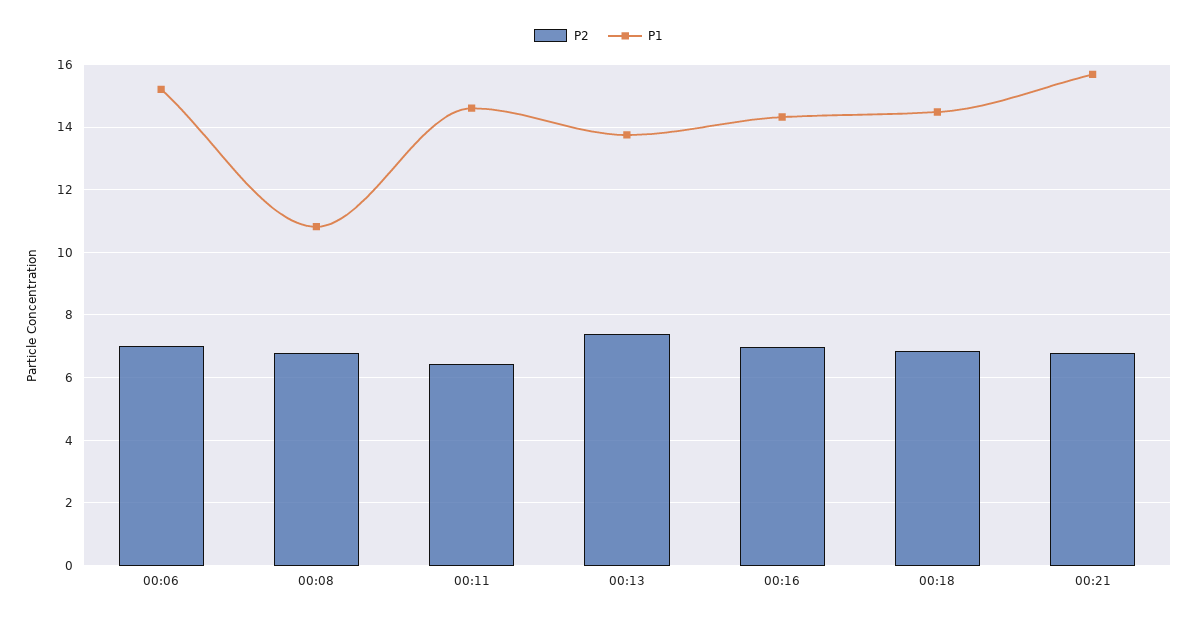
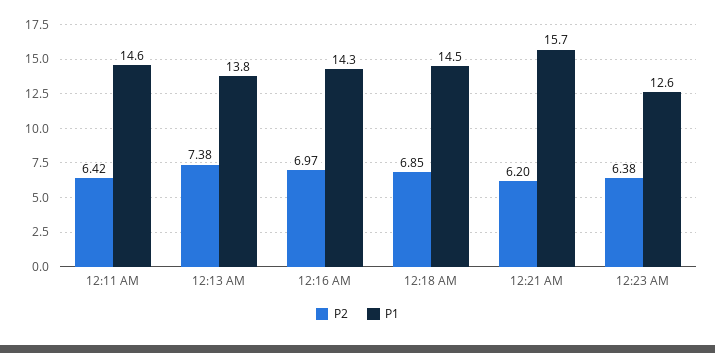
P2, 00:06: 7 -> none
P1, 00:06: 15.2 -> none
P2, 00:08: 6.8 -> none
P1, 00:08: 10.8 -> none
P2, 00:21: 6.8 -> 6.2
P2, 12:23 AM: none -> 6.38
P1, 12:23 AM: none -> 12.6

